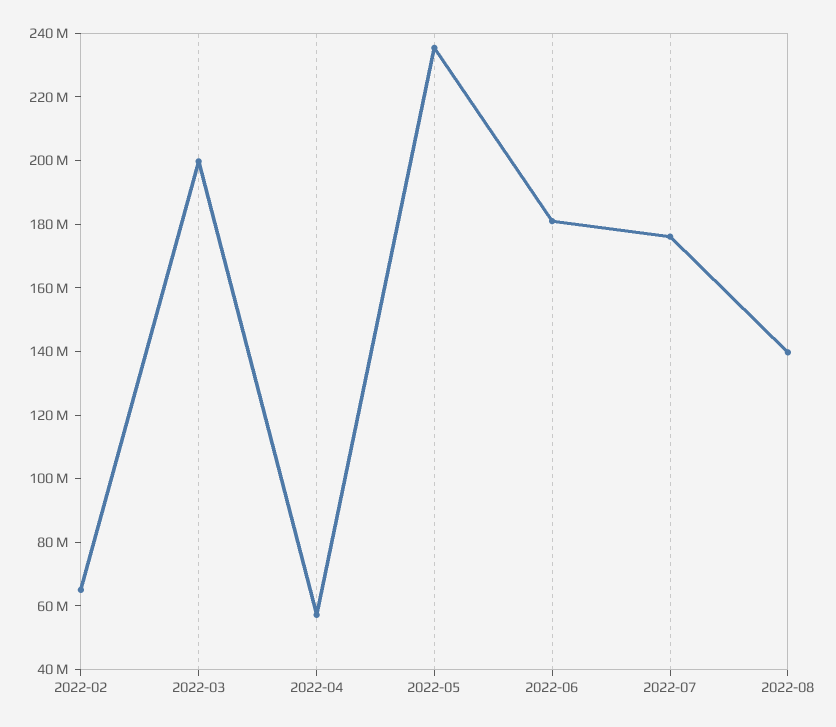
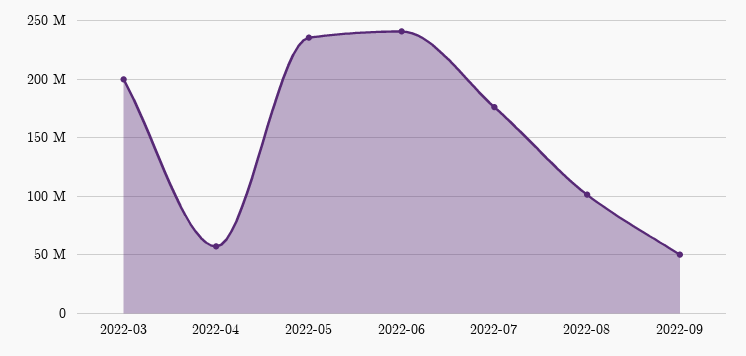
2022-02: 65000000 -> none
2022-06: 180000000 -> 240000000
2022-08: 140000000 -> 100000000
2022-09: none -> 50000000

